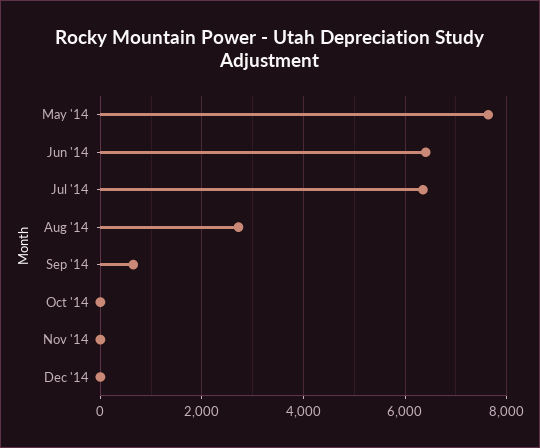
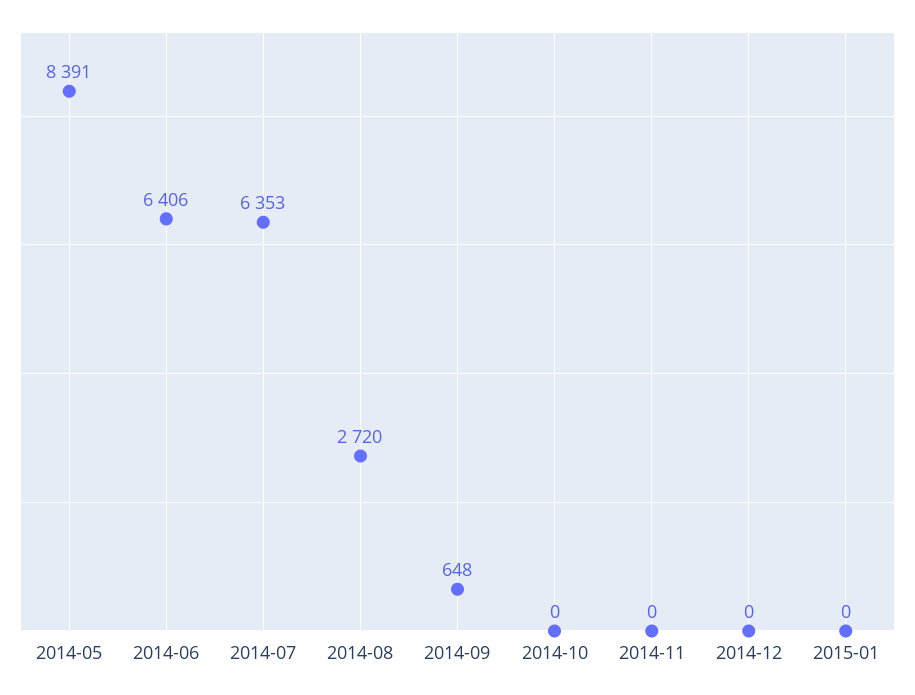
May '14: 7600 -> 8391
2015-01: none -> 0

